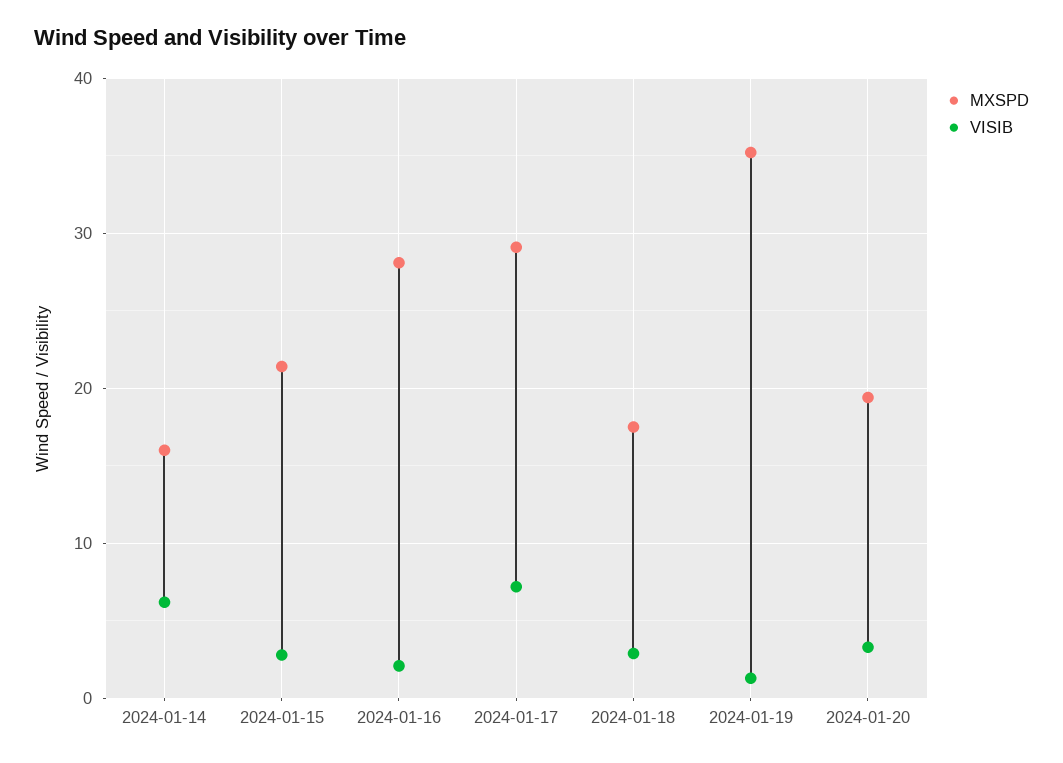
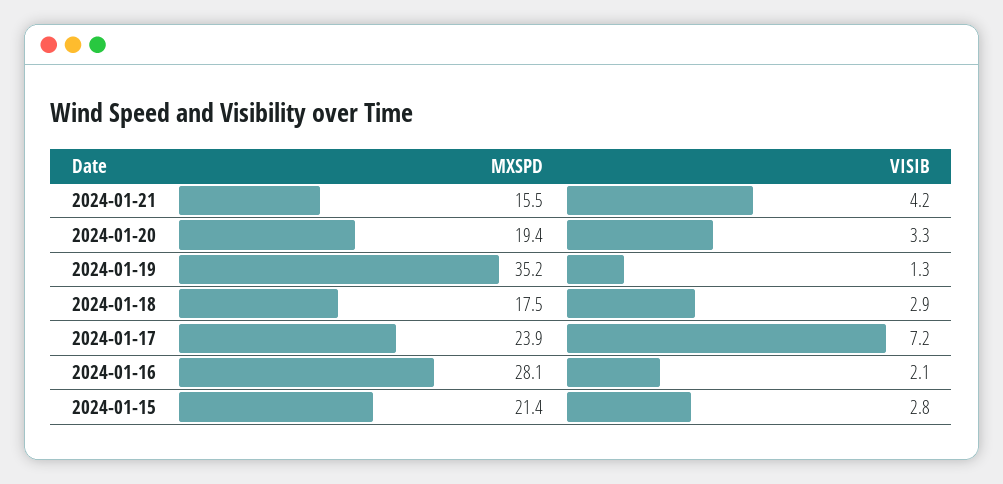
MXSPD, 2024-01-14: 16 -> none
VISIB, 2024-01-14: 6 -> none
MXSPD, 2024-01-17: 29 -> 23.9
MXSPD, 2024-01-21: none -> 15.5
VISIB, 2024-01-21: none -> 4.2

